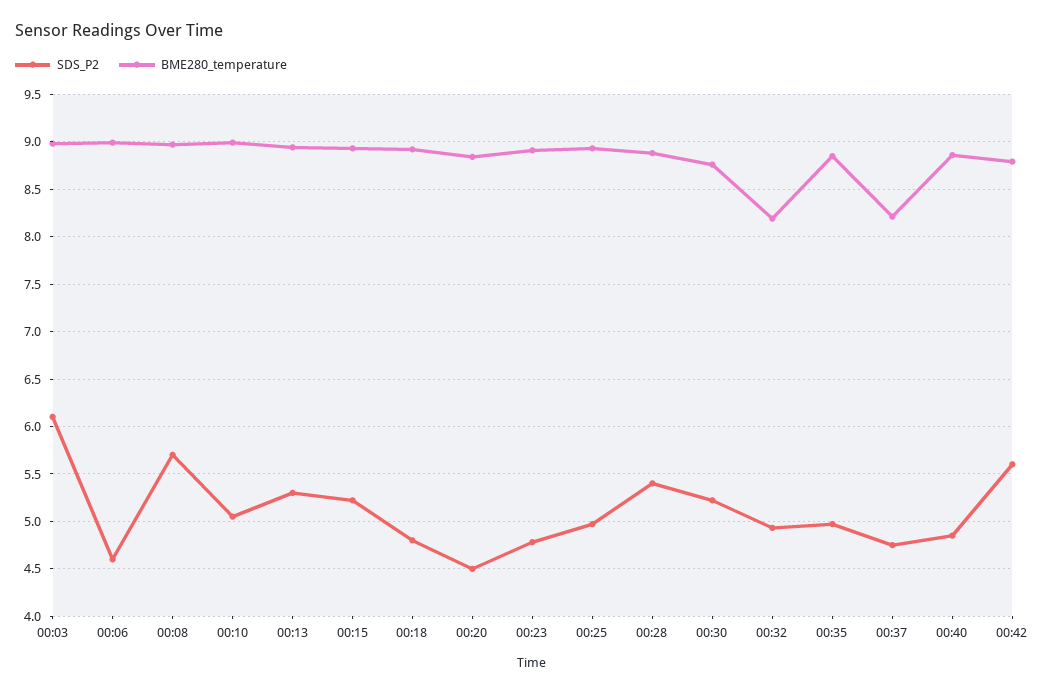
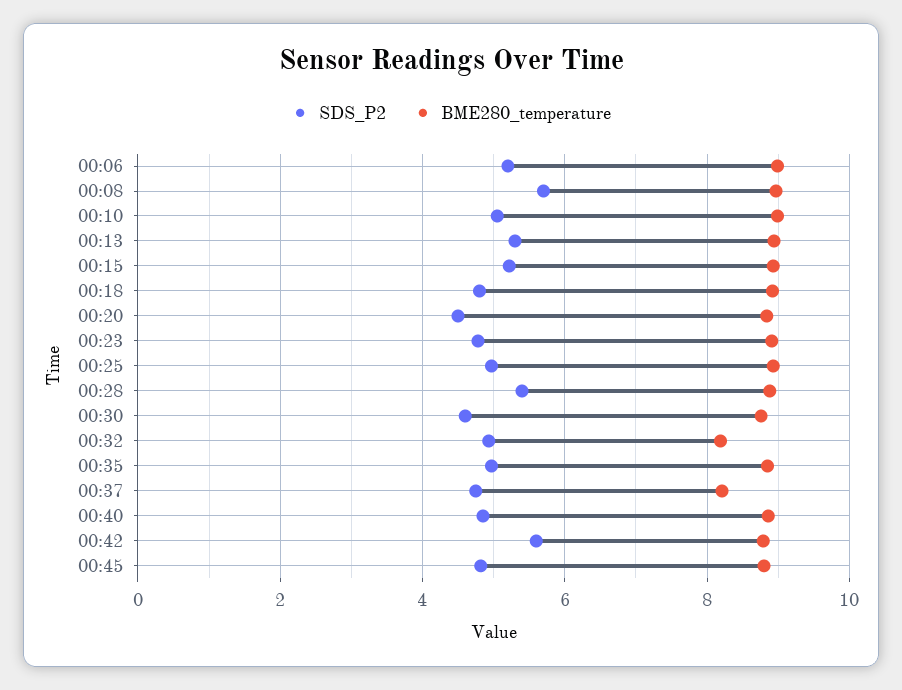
SDS_P2, 00:03: 6.1 -> none
BME280_temperature, 00:03: 9 -> none
SDS_P2, 00:06: 4.6 -> 5.2
SDS_P2, 00:30: 5.2 -> 4.6
SDS_P2, 00:45: none -> 4.8
BME280_temperature, 00:45: none -> 8.8

